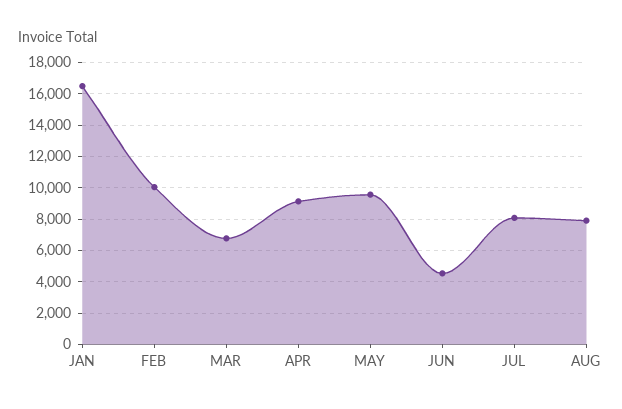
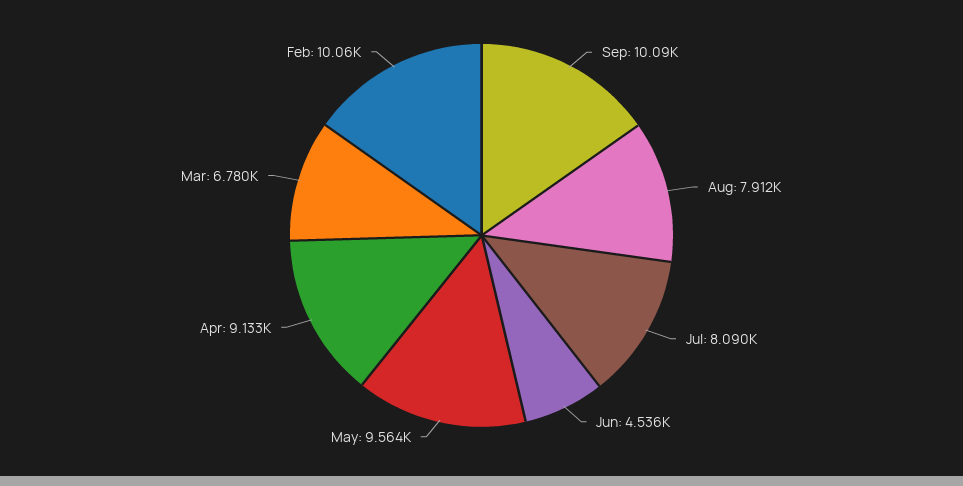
JAN: 16500 -> none
Sep: none -> 10090

